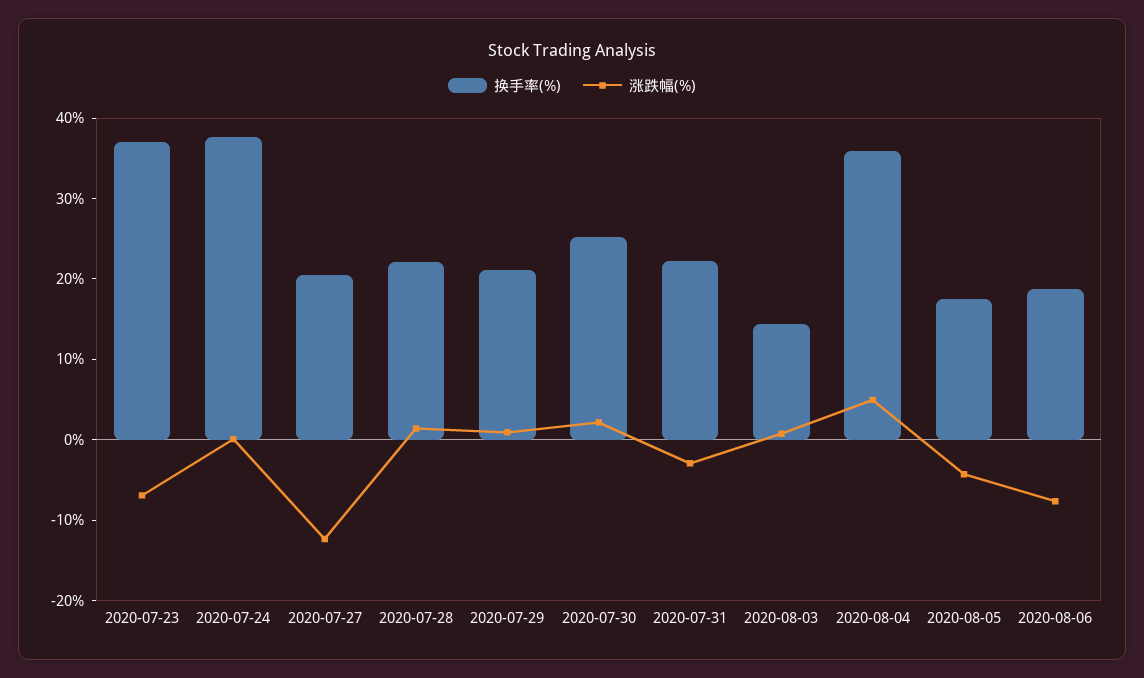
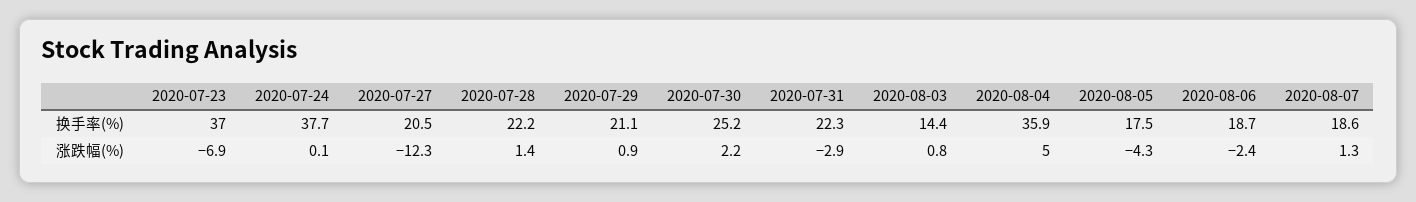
涨跌幅(%), 2020-08-06: -8 -> -2.4
换手率(%), 2020-08-07: none -> 18.6
涨跌幅(%), 2020-08-07: none -> 1.3

